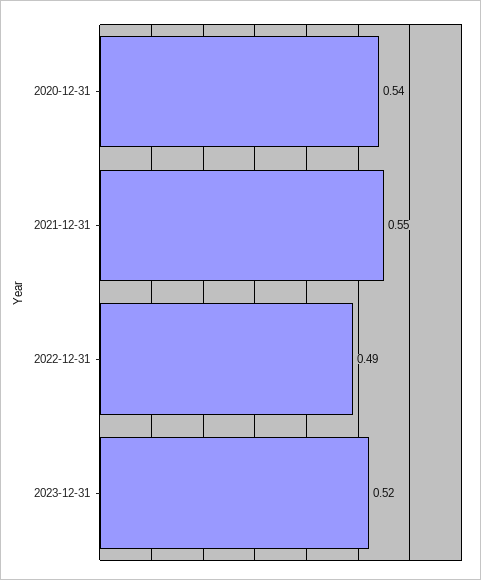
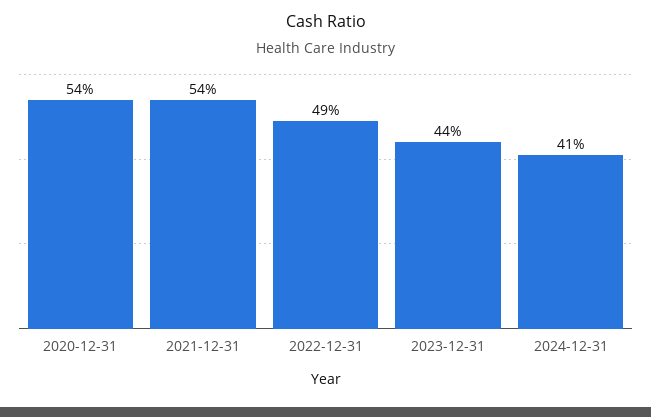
2021-12-31: 0.55 -> 0.54
2023-12-31: 0.52 -> 0.44
2024-12-31: none -> 0.41

